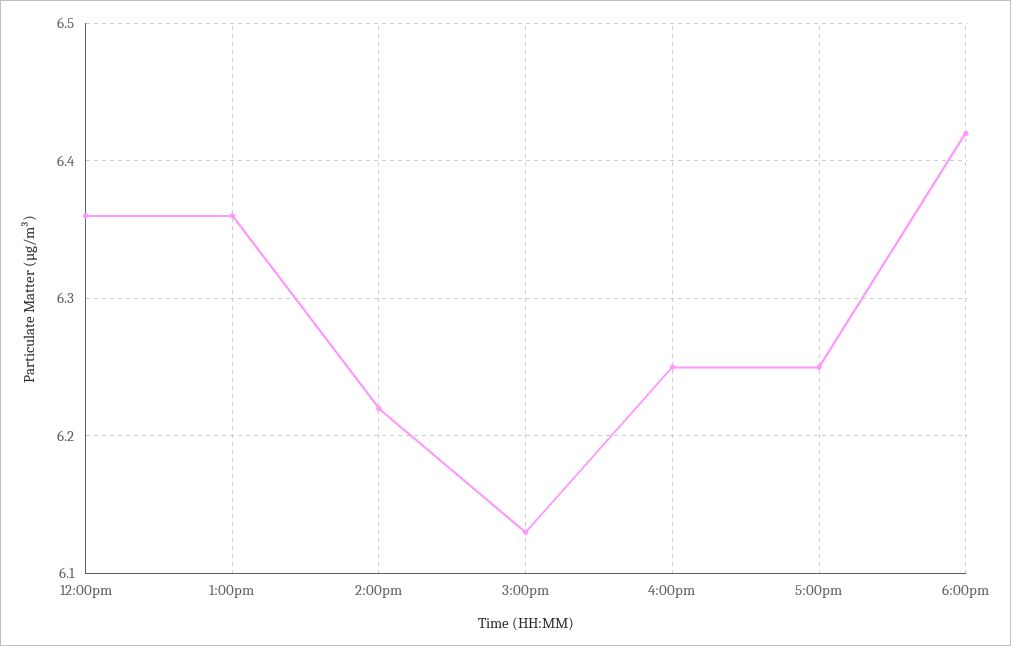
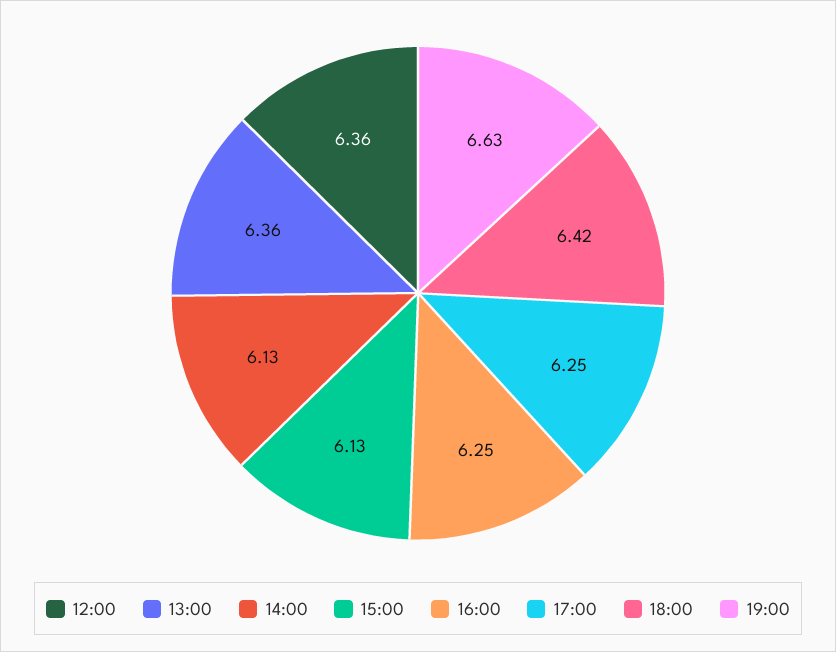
2:00pm: 6.22 -> 6.13
19:00: none -> 6.63

